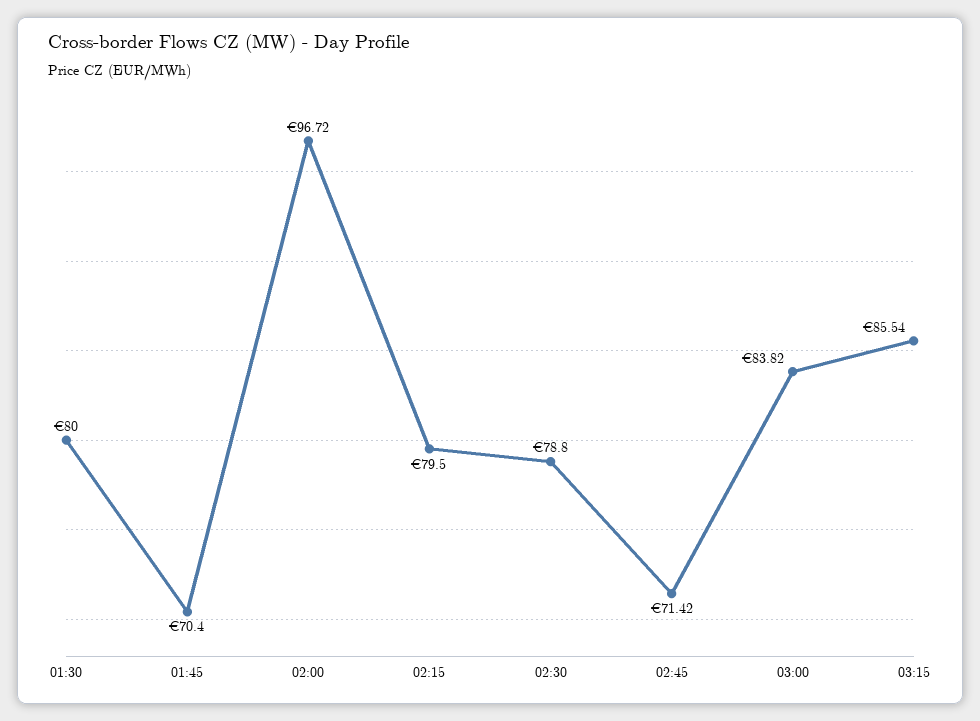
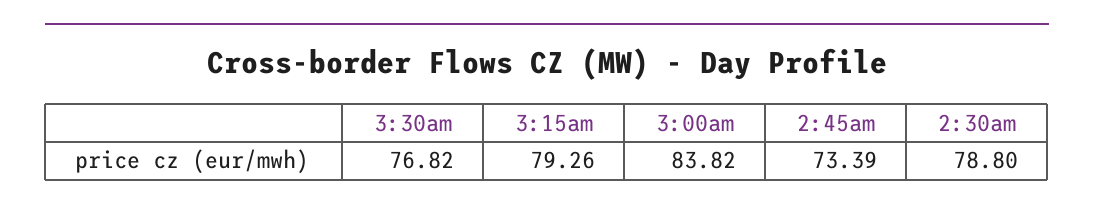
01:30: 80 -> none
01:45: 70.4 -> none
02:00: 96.72 -> none
02:15: 79.5 -> none
02:45: 71.42 -> 73.39
03:15: 85.54 -> 79.26
3:30am: none -> 76.82

